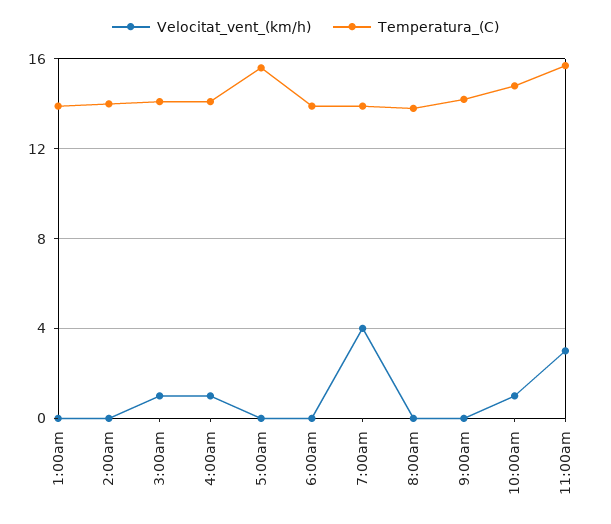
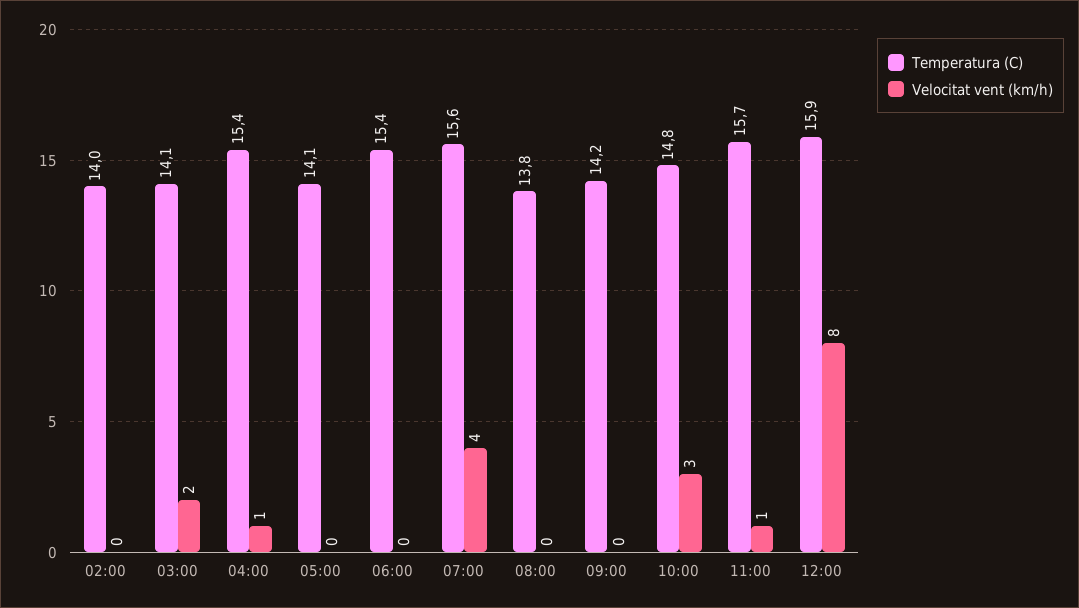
Velocitat_vent_(km/h), 1:00am: 0 -> none
Temperatura_(C), 1:00am: 14 -> none
Velocitat_vent_(km/h), 3:00am: 1 -> 2
Temperatura_(C), 4:00am: 14 -> 15.4
Temperatura_(C), 5:00am: 15.5 -> 14.1
Temperatura_(C), 6:00am: 14 -> 15.4
Temperatura_(C), 7:00am: 14 -> 15.6
Velocitat_vent_(km/h), 10:00am: 1 -> 3
Velocitat_vent_(km/h), 11:00am: 3 -> 1
Temperatura_(C), 12:00: none -> 15.9
Velocitat_vent_(km/h), 12:00: none -> 8

